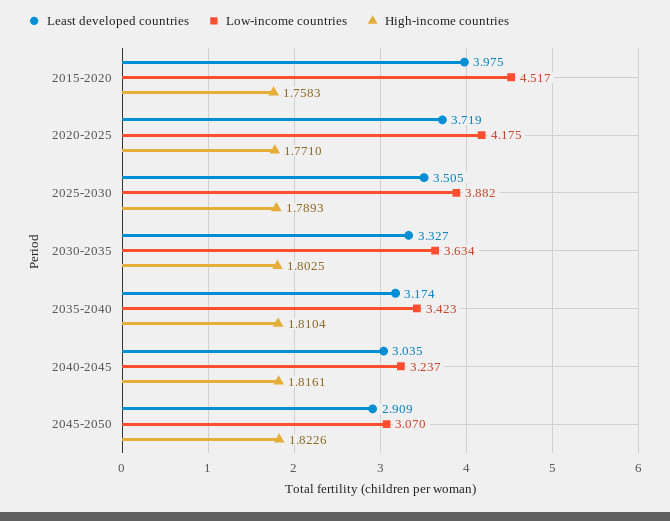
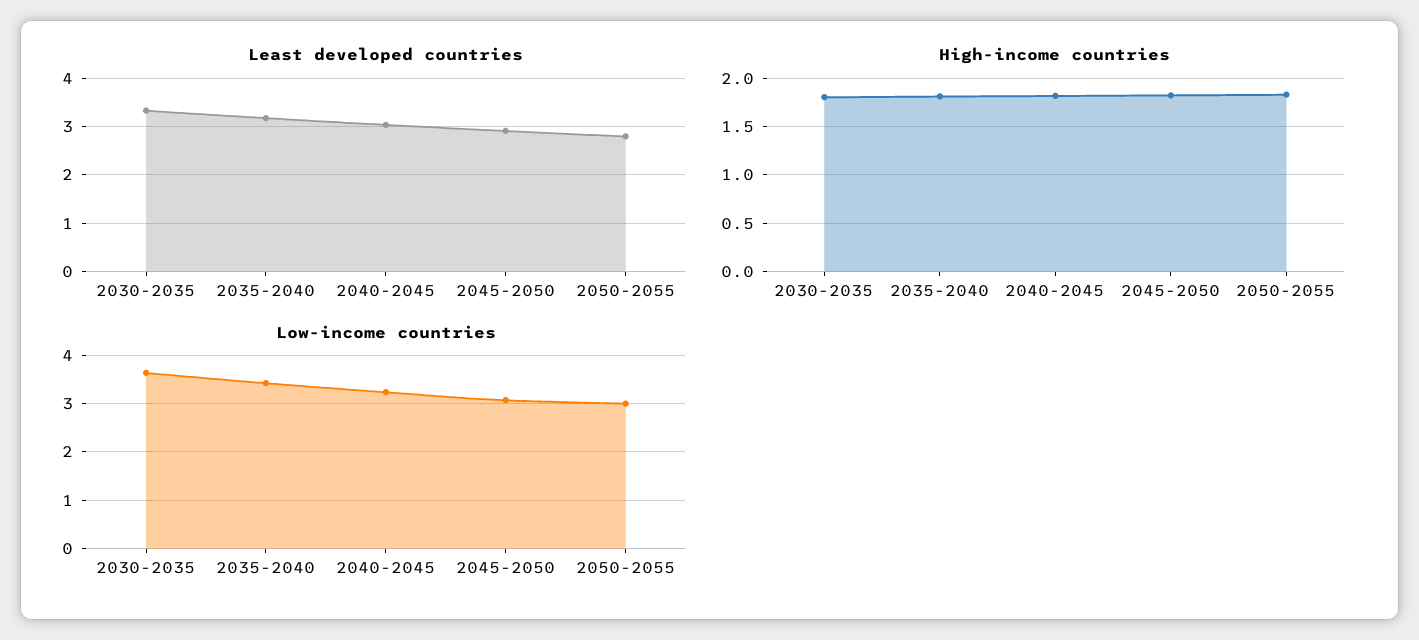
Least developed countries, 2015-2020: 3.975 -> none
Low-income countries, 2015-2020: 4.517 -> none
High-income countries, 2015-2020: 1.7583 -> none
Least developed countries, 2020-2025: 3.719 -> none
Low-income countries, 2020-2025: 4.175 -> none
High-income countries, 2020-2025: 1.771 -> none
Least developed countries, 2025-2030: 3.505 -> none
Low-income countries, 2025-2030: 3.882 -> none
High-income countries, 2025-2030: 1.7893 -> none
Least developed countries, 2050-2055: none -> 2.8
High-income countries, 2050-2055: none -> 1.8
Low-income countries, 2050-2055: none -> 3

